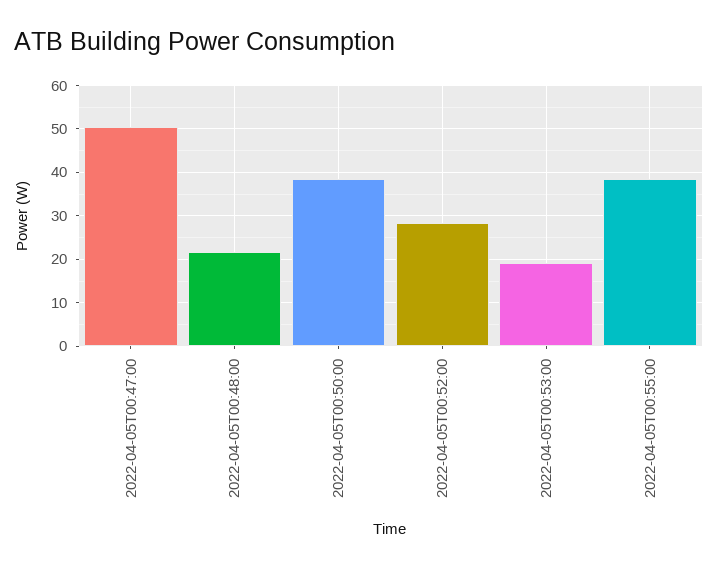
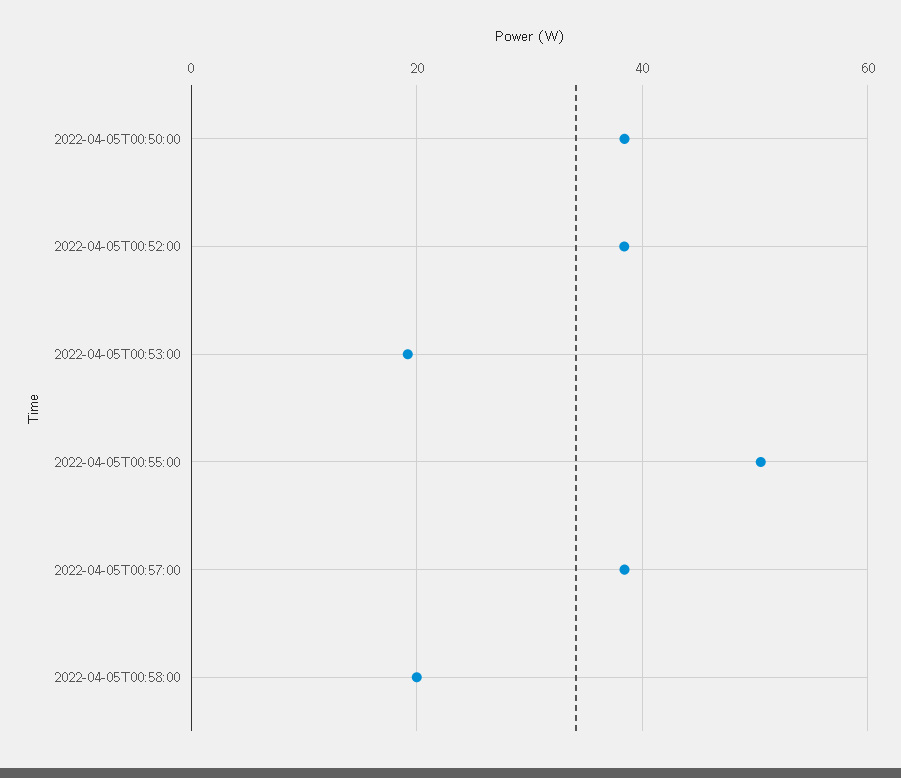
2022-04-05T00:47:00: 50 -> none
2022-04-05T00:48:00: 22 -> none
2022-04-05T00:52:00: 28 -> 38
2022-04-05T00:55:00: 38 -> 50
2022-04-05T00:57:00: none -> 38
2022-04-05T00:58:00: none -> 20

